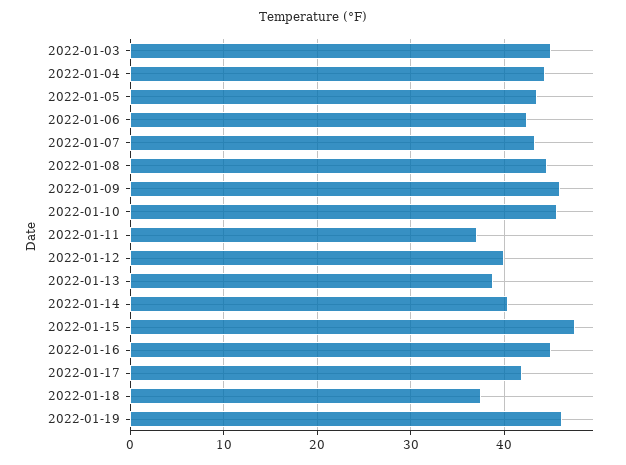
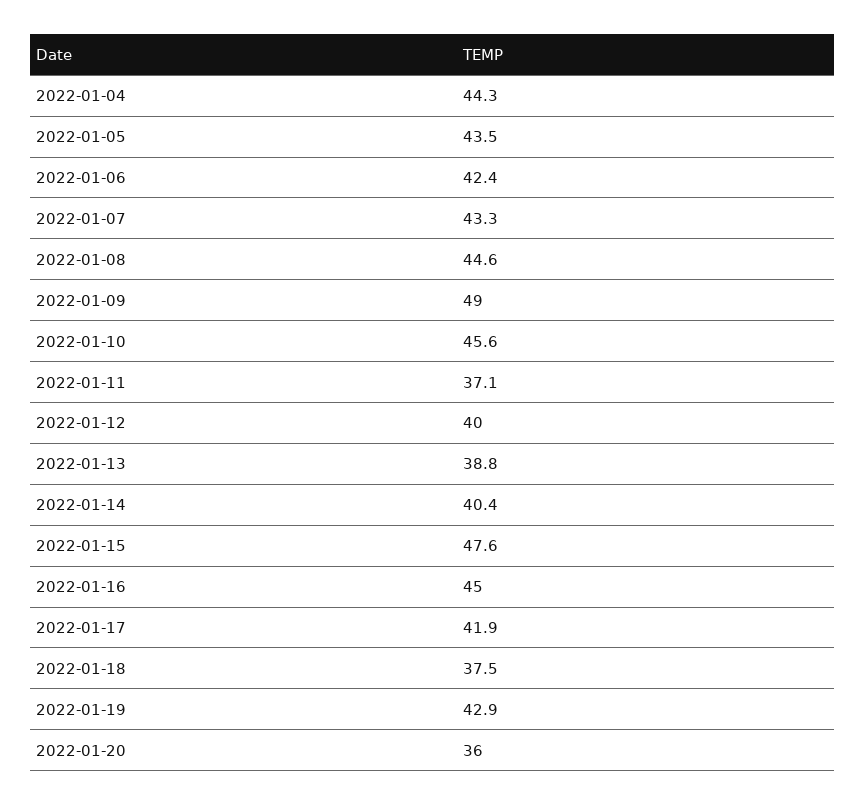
2022-01-03: 45 -> none
2022-01-09: 46 -> 49
2022-01-19: 46 -> 42.9
2022-01-20: none -> 36

